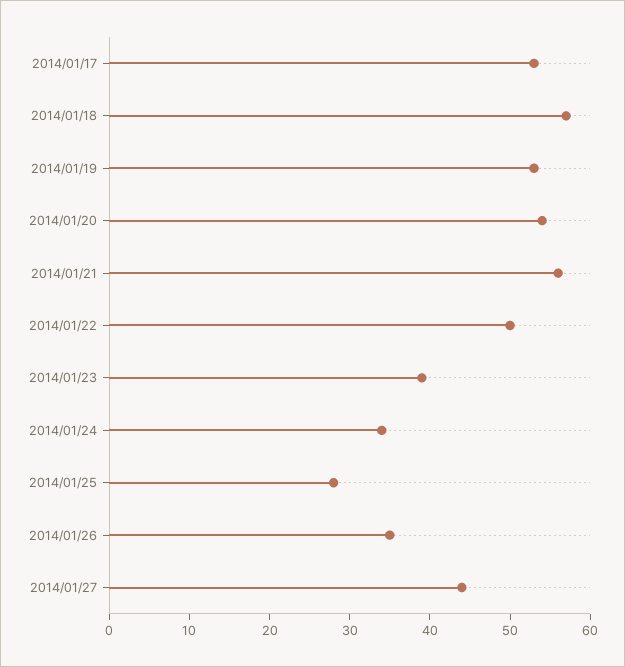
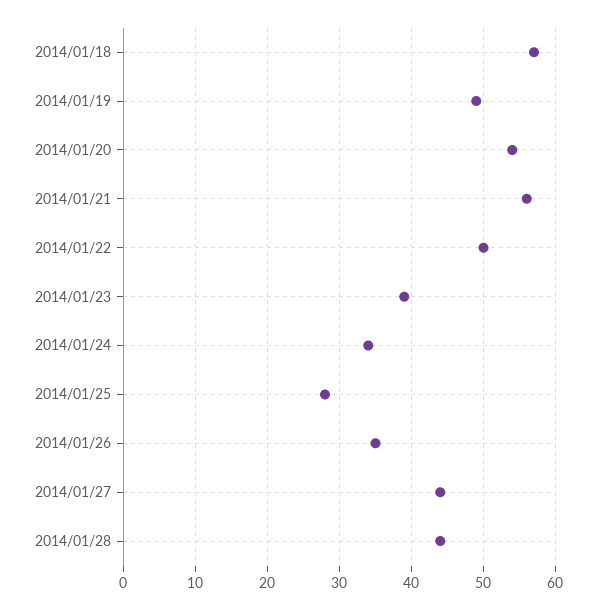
2014/01/17: 53 -> none
2014/01/19: 53 -> 49
2014/01/28: none -> 44

